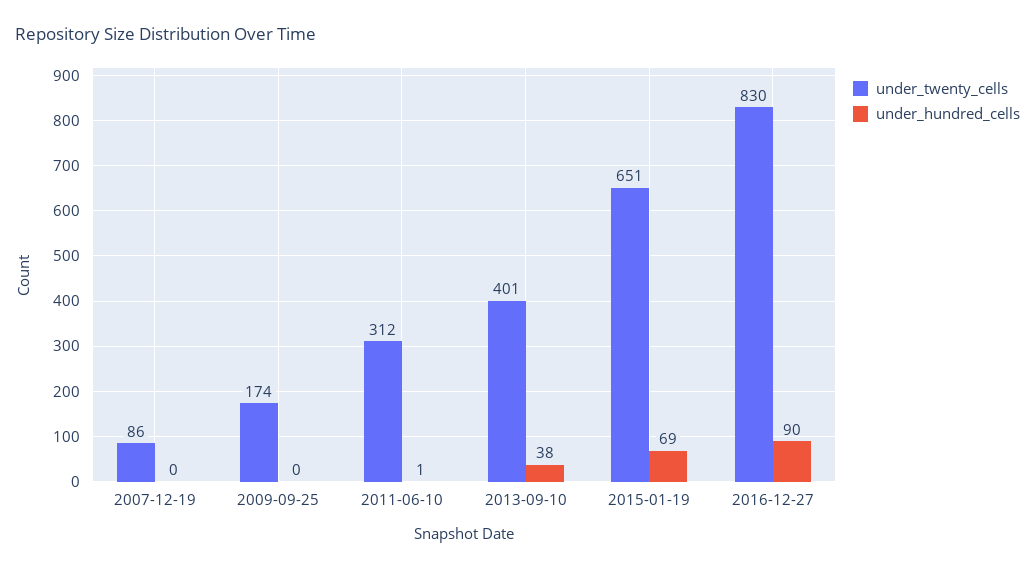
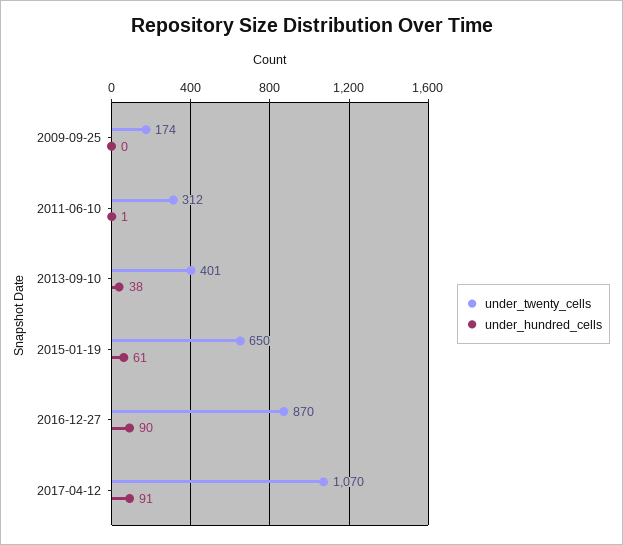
under_twenty_cells, 2007-12-19: 86 -> none
under_hundred_cells, 2007-12-19: 0 -> none
under_twenty_cells, 2015-01-19: 651 -> 650
under_hundred_cells, 2015-01-19: 69 -> 61
under_twenty_cells, 2016-12-27: 830 -> 870
under_twenty_cells, 2017-04-12: none -> 1070
under_hundred_cells, 2017-04-12: none -> 91

